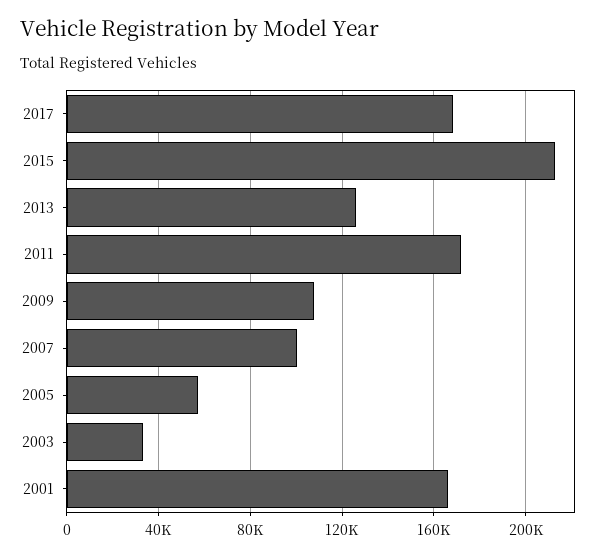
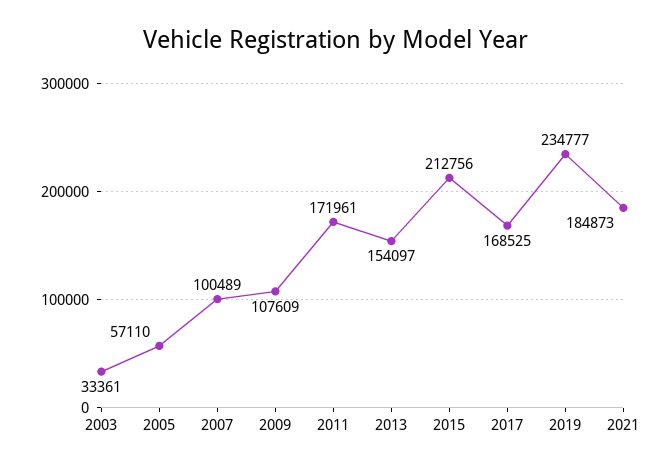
2013: 125000 -> 154097
2001: 165000 -> none
2019: none -> 234777
2021: none -> 184873

